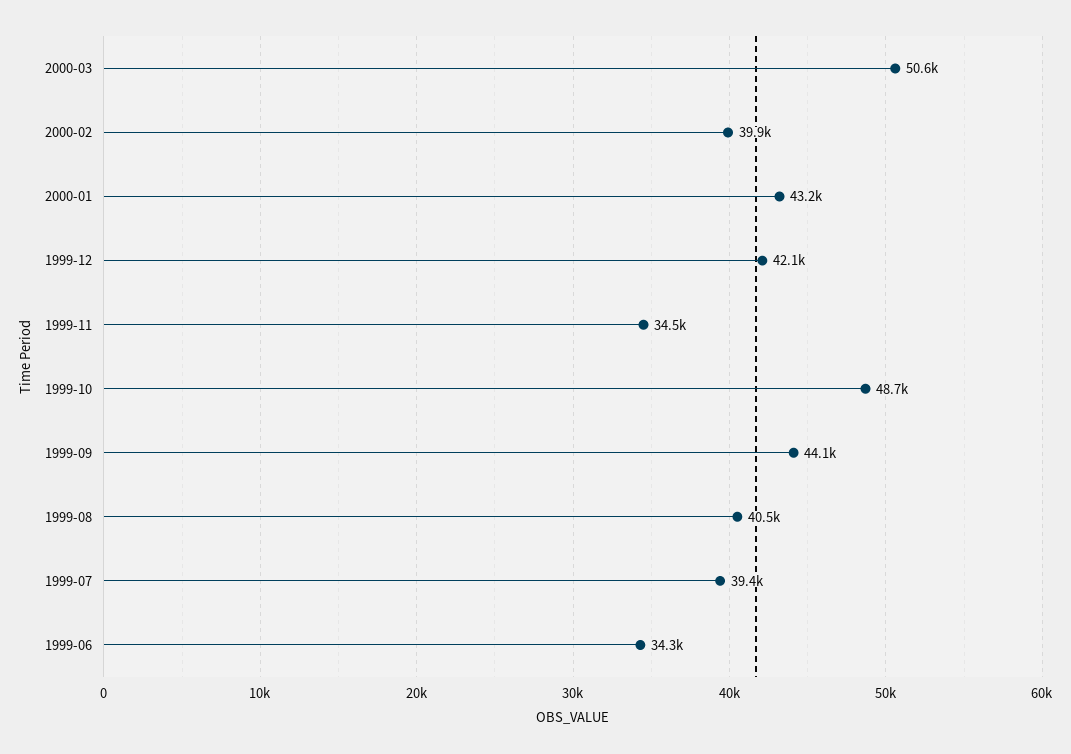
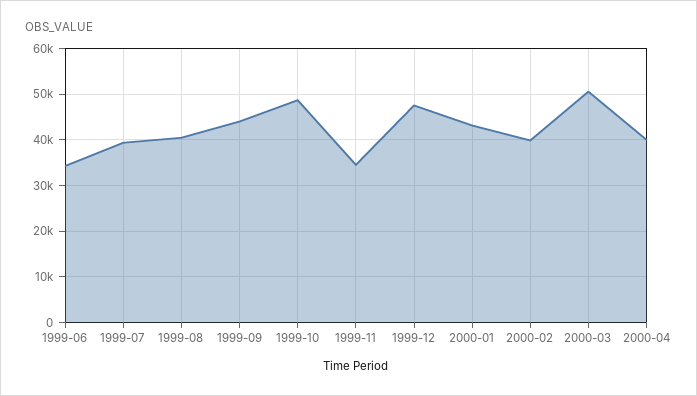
1999-12: 42100 -> 48000
2000-04: none -> 40000

